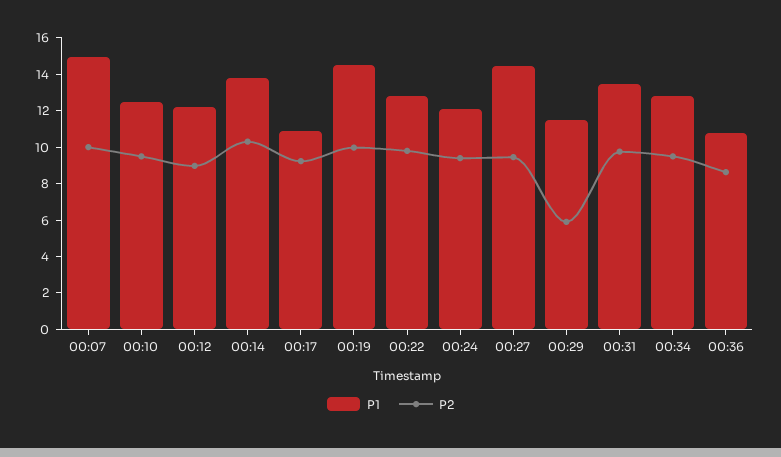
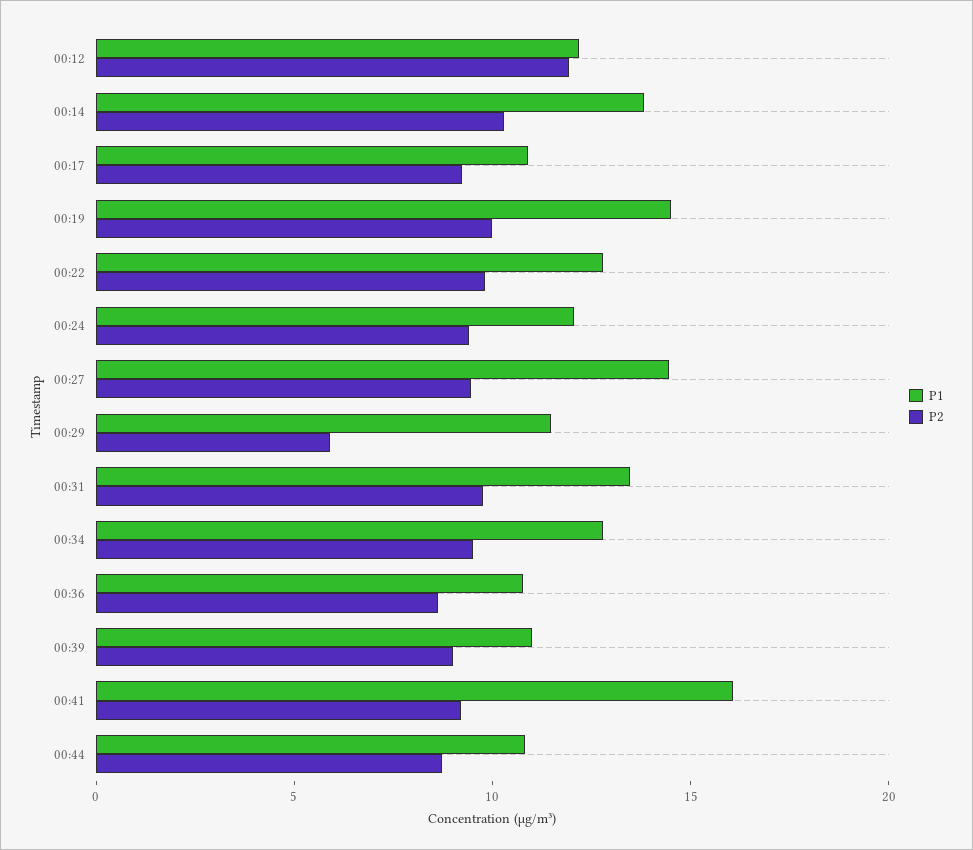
P1, 00:07: 15 -> none
P2, 00:07: 10 -> none
P1, 00:10: 12.5 -> none
P2, 00:10: 9.5 -> none
P2, 00:12: 9 -> 12
P1, 00:39: none -> 11
P2, 00:39: none -> 9
P1, 00:41: none -> 16
P2, 00:41: none -> 9
P1, 00:44: none -> 11
P2, 00:44: none -> 9

